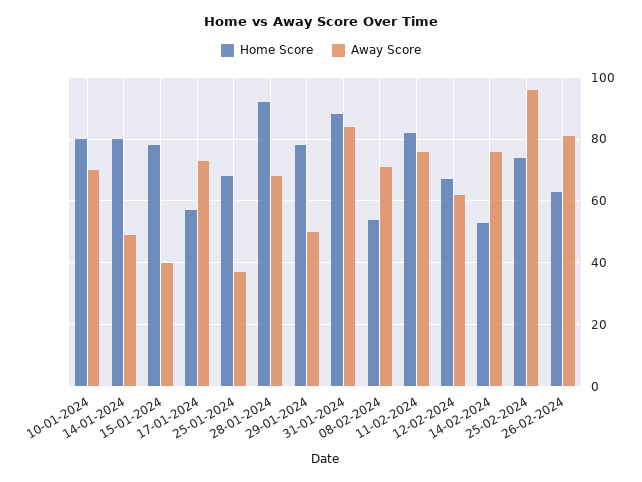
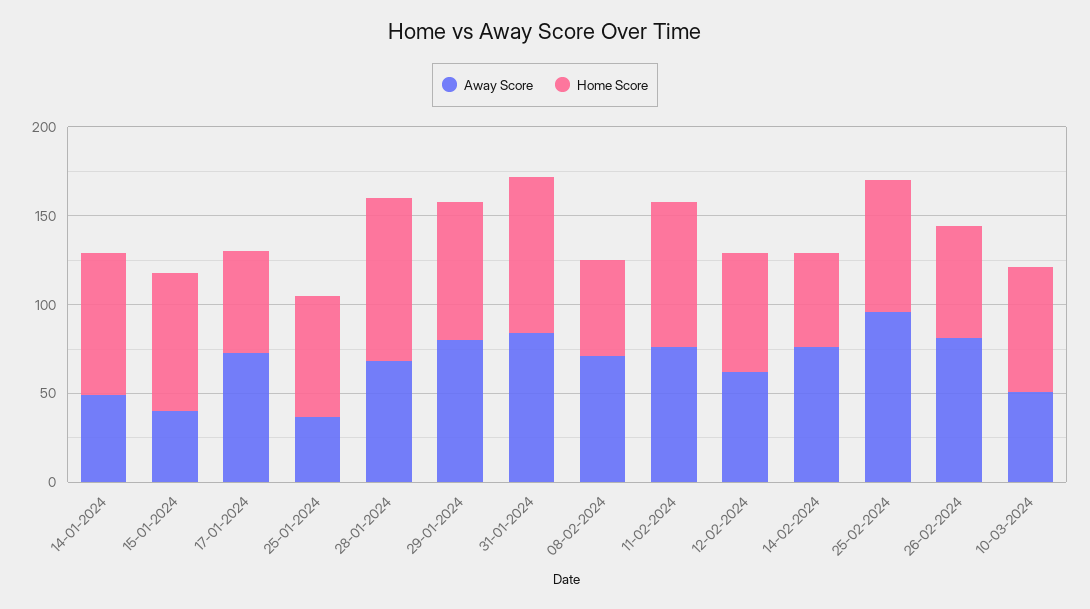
Home Score, 10-01-2024: 80 -> none
Away Score, 10-01-2024: 70 -> none
Away Score, 29-01-2024: 50 -> 80
Away Score, 10-03-2024: none -> 50
Home Score, 10-03-2024: none -> 70

